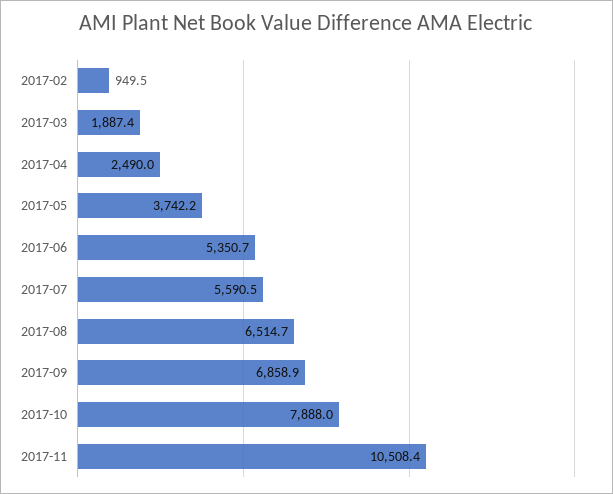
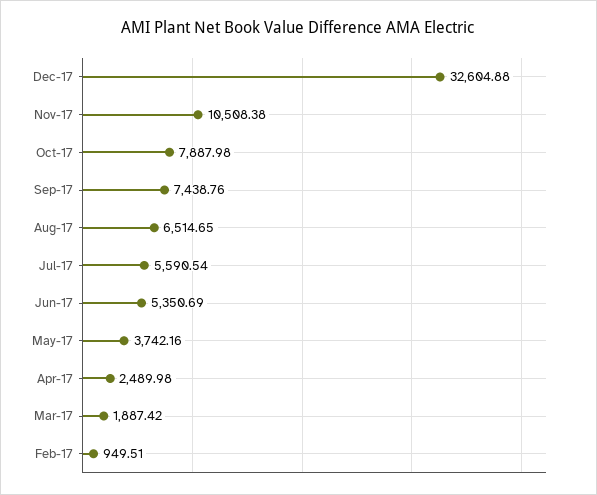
2017-09: 6858.9 -> 7438.76
Dec-17: none -> 32604.88

